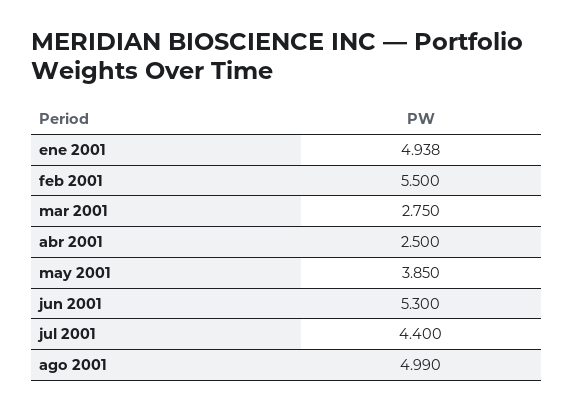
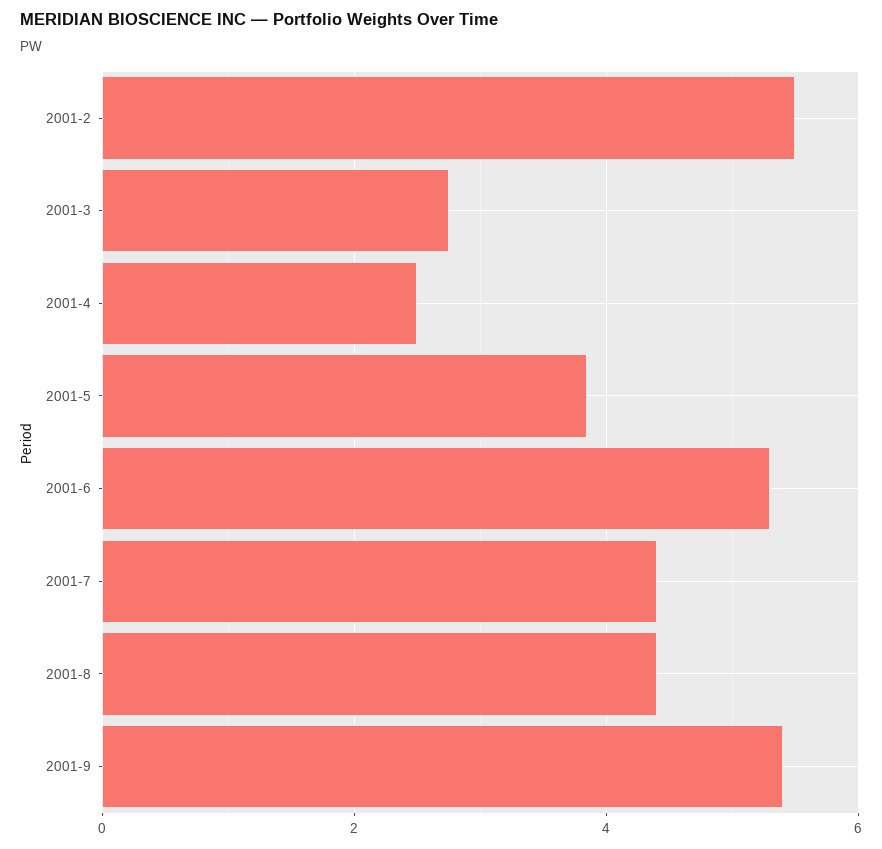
ene 2001: 4.938 -> none
ago 2001: 4.99 -> 4.4
2001-9: none -> 5.4

